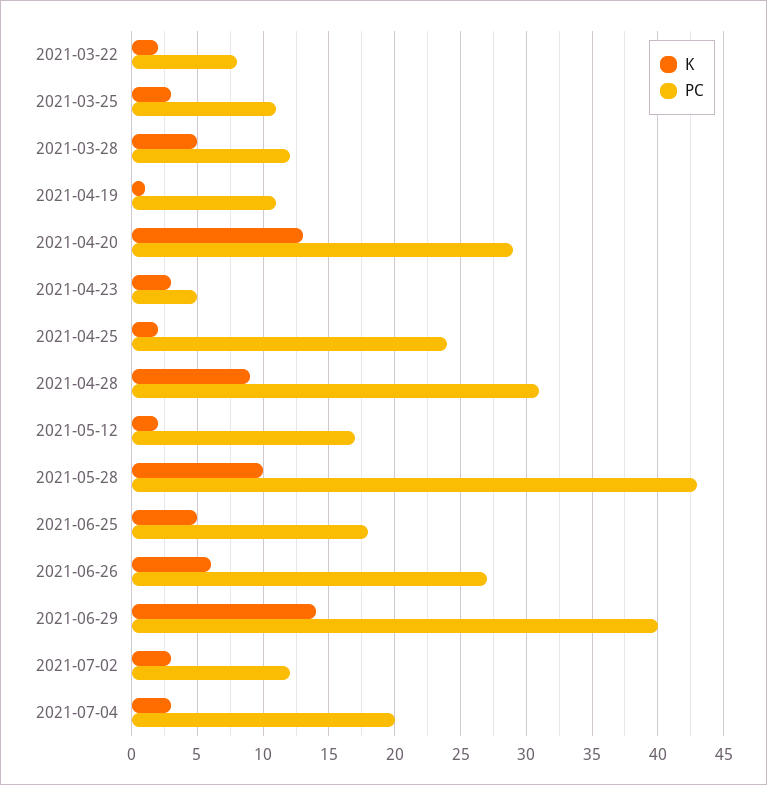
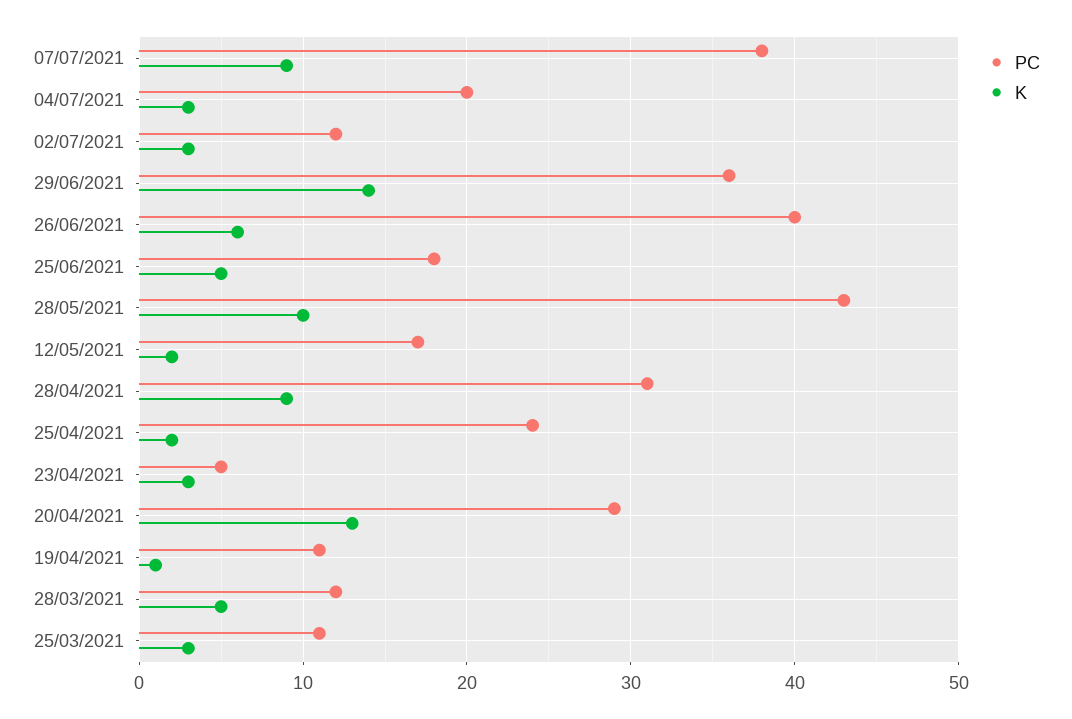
K, 2021-03-22: 2 -> none
PC, 2021-03-22: 8 -> none
PC, 2021-06-26: 27 -> 40
PC, 2021-06-29: 40 -> 36
PC, 07/07/2021: none -> 38
K, 07/07/2021: none -> 9

